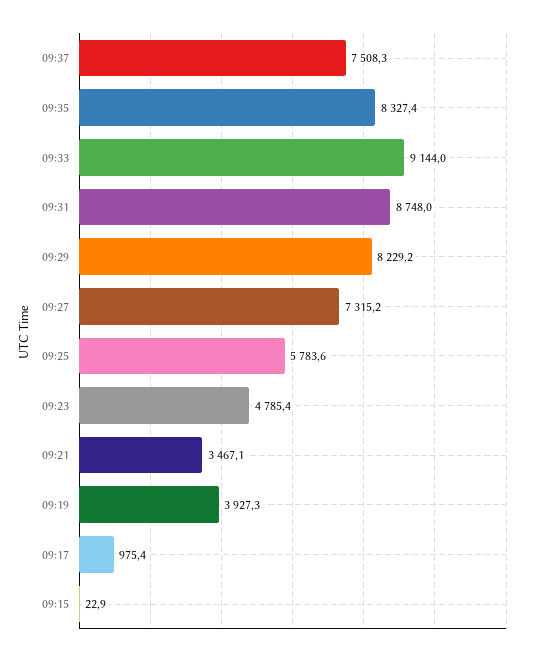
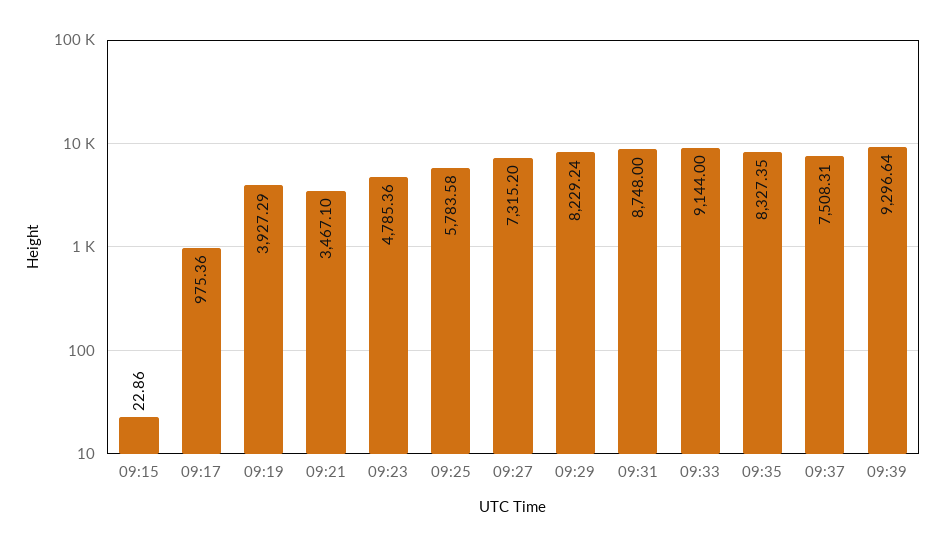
09:39: none -> 9296.64

